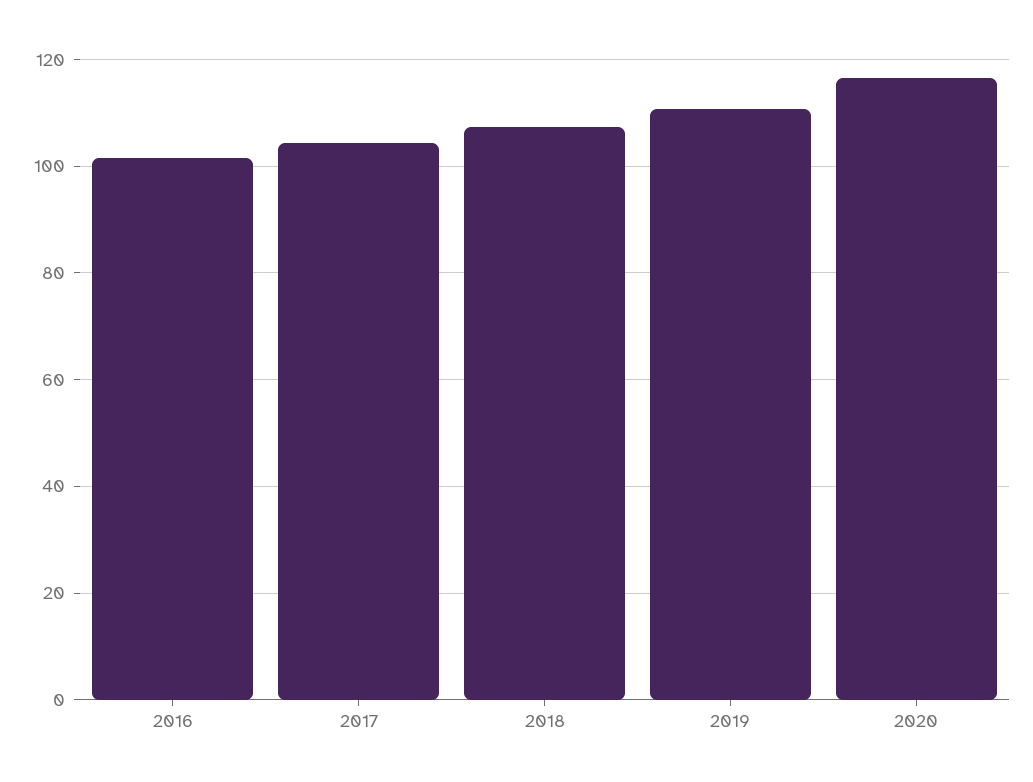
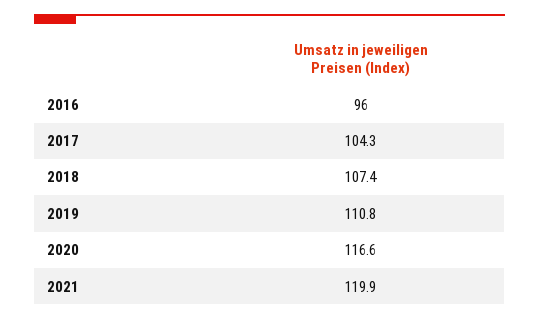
2016: 102 -> 96
2021: none -> 119.9

